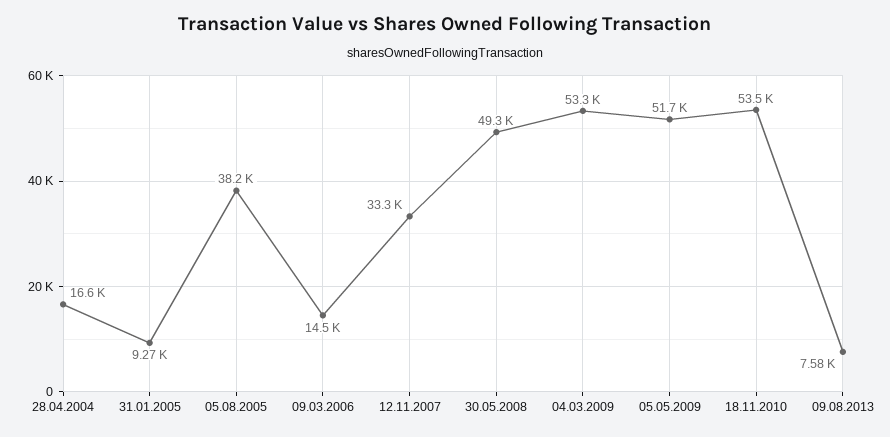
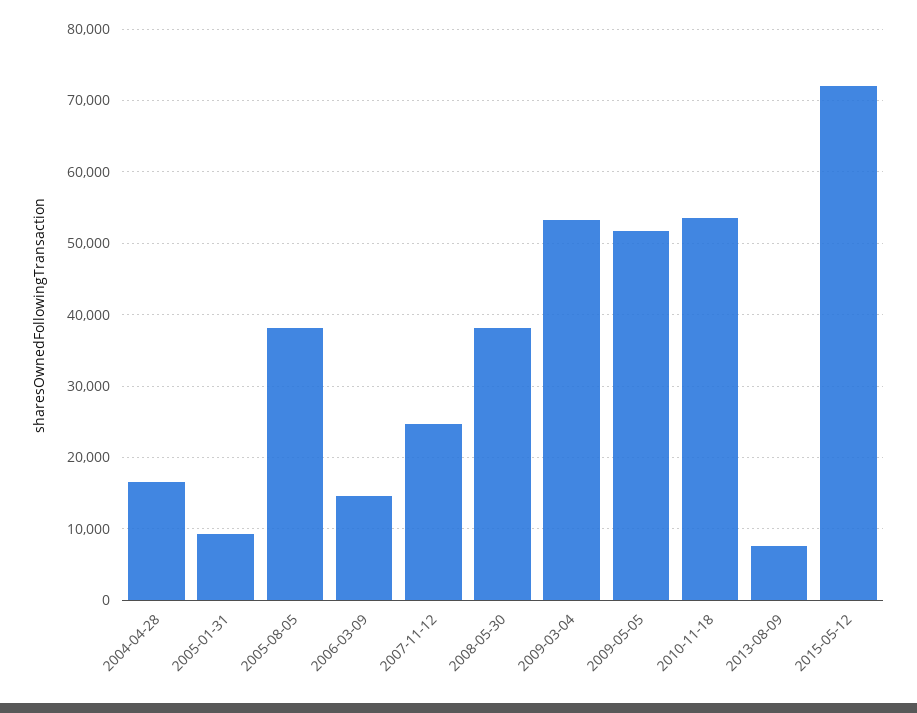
12.11.2007: 33300 -> 25000
30.05.2008: 49300 -> 38000
2015-05-12: none -> 72000

